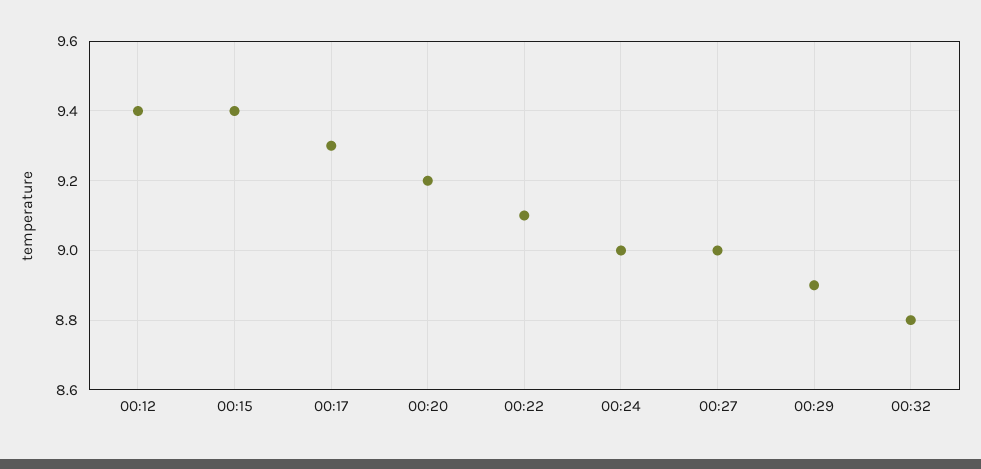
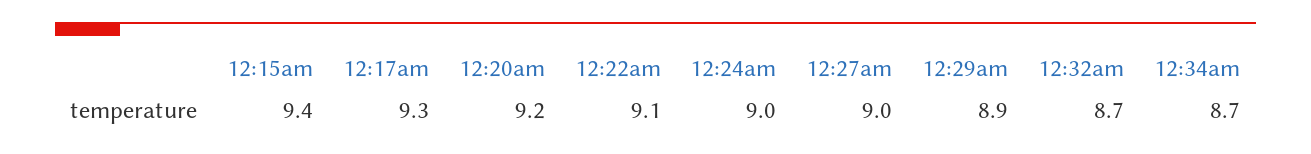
00:12: 9.4 -> none
00:32: 8.8 -> 8.7
12:34am: none -> 8.7

